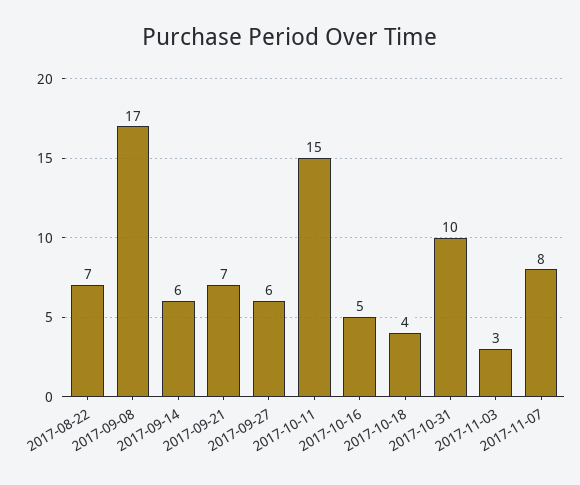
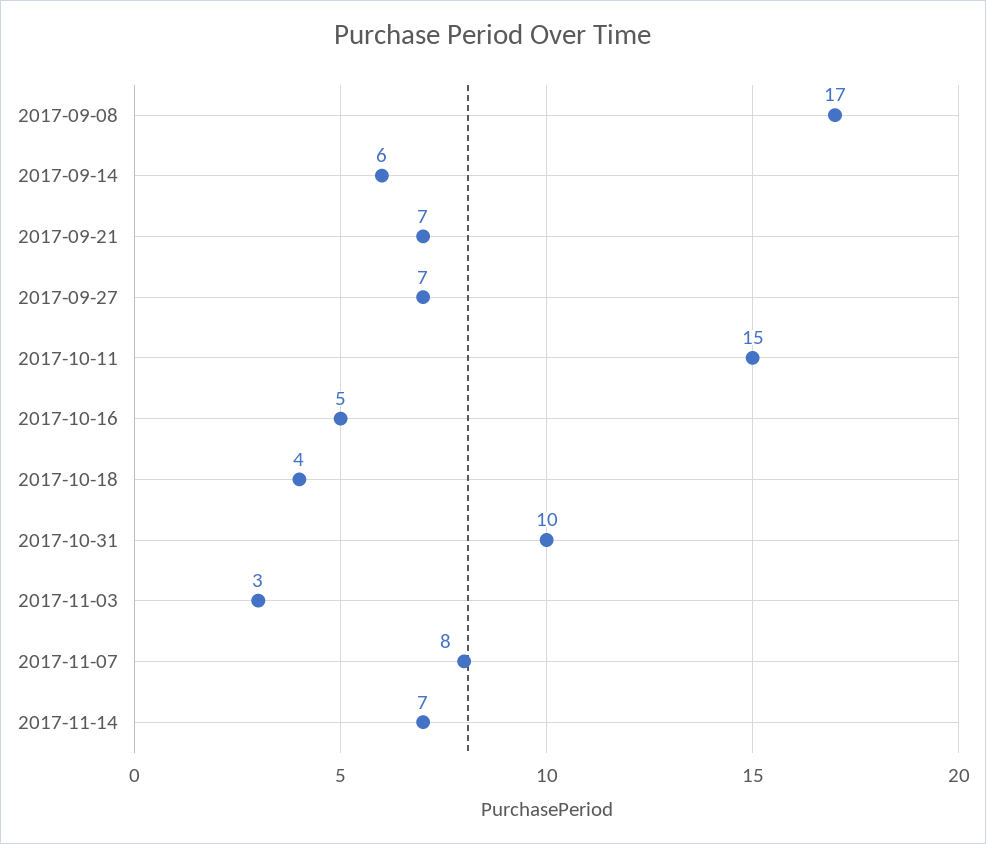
2017-08-22: 7 -> none
2017-09-27: 6 -> 7
2017-11-14: none -> 7

